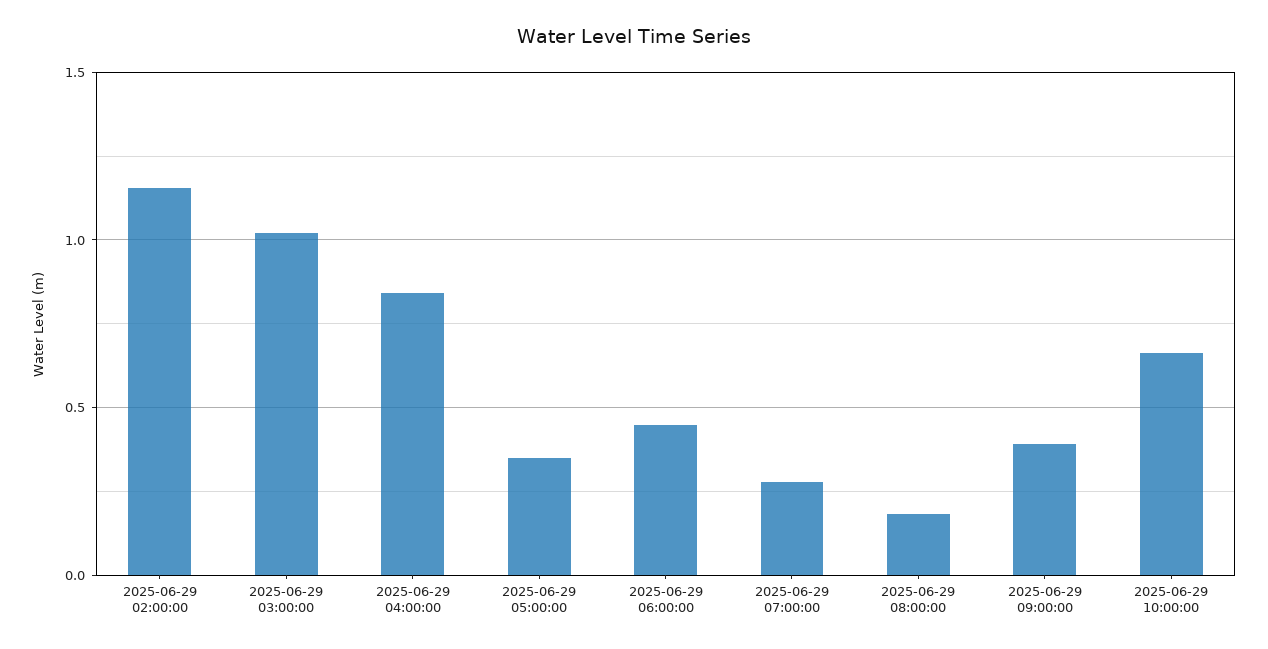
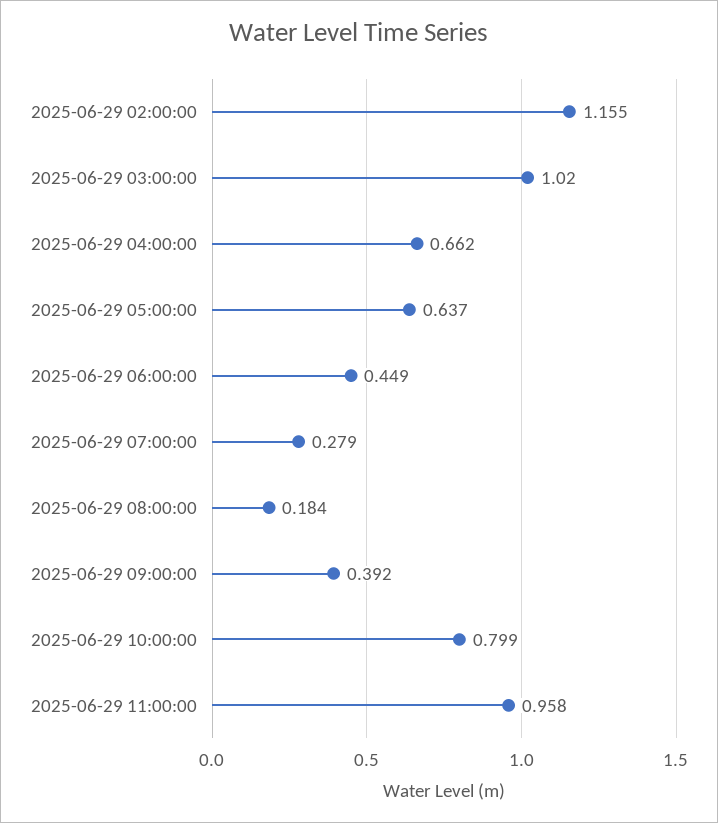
2025-06-29 04:00:00: 0.85 -> 0.662
2025-06-29 05:00:00: 0.35 -> 0.637
2025-06-29 10:00:00: 0.65 -> 0.799
2025-06-29 11:00:00: none -> 0.958

